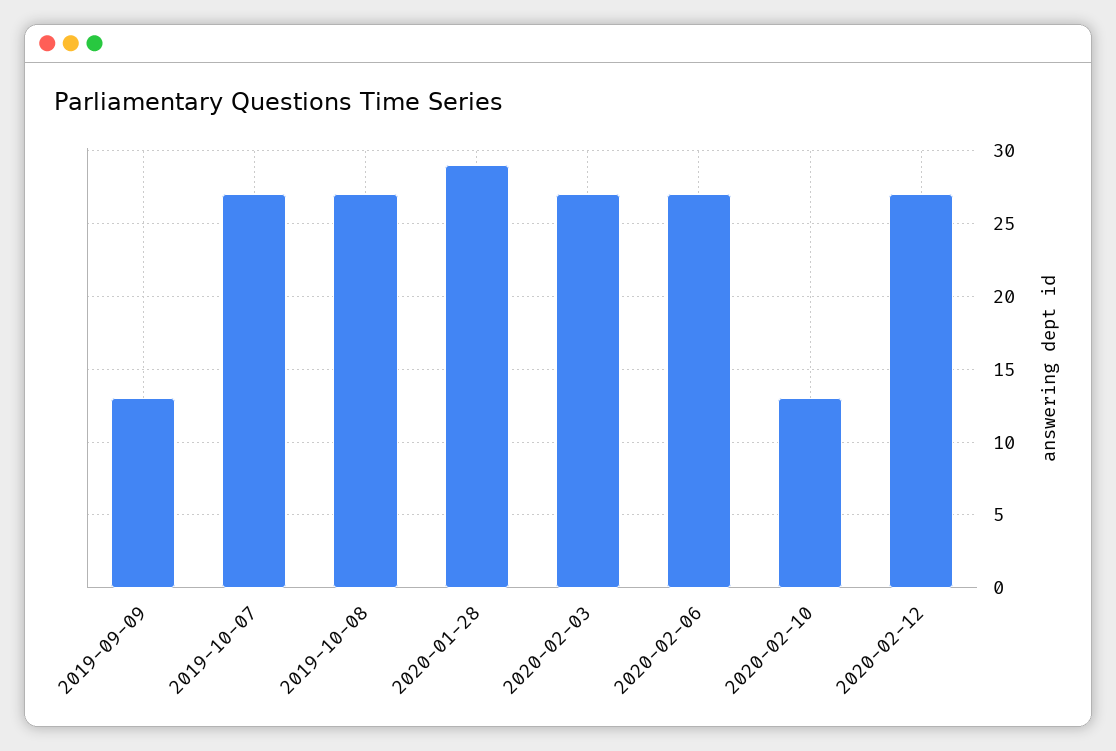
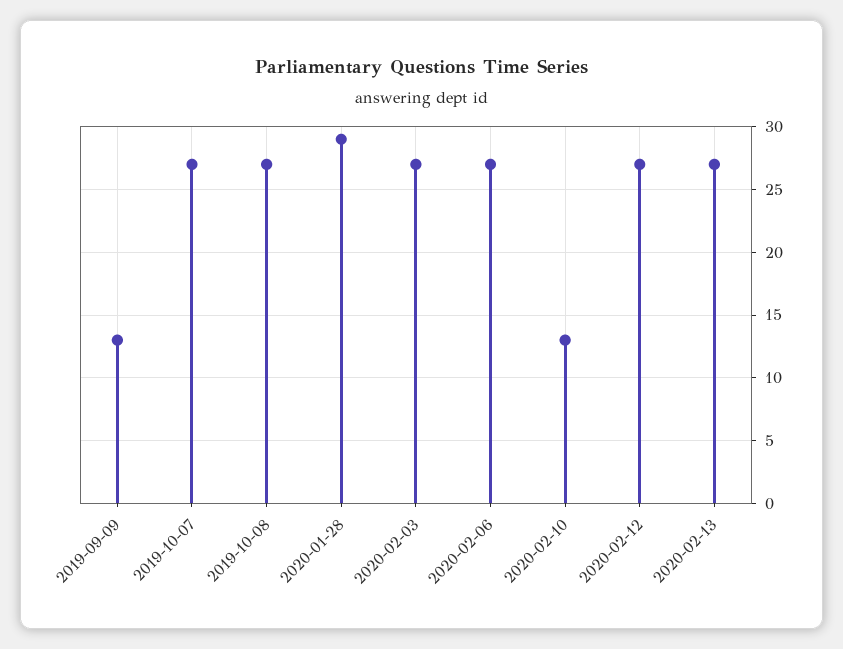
2020-02-13: none -> 27

